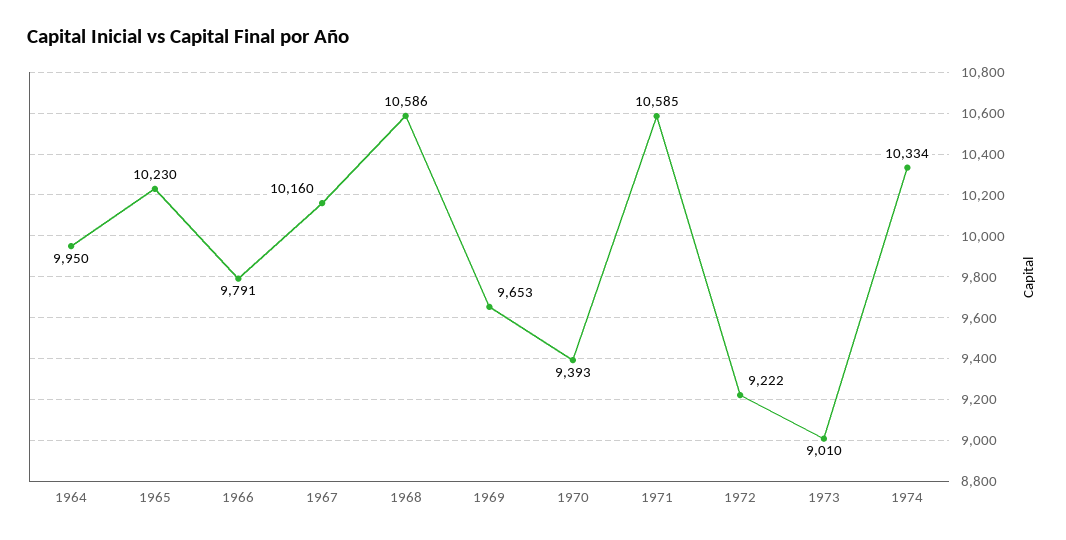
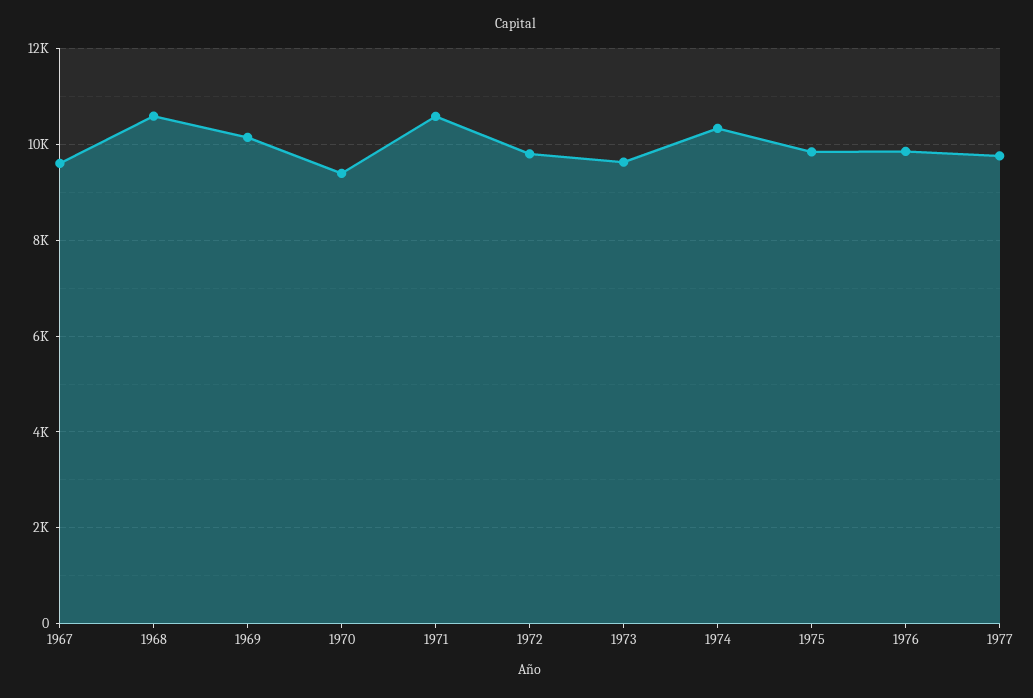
1964: 9950 -> none
1965: 10230 -> none
1966: 9791 -> none
1967: 10160 -> 9600
1969: 9653 -> 10200
1972: 9222 -> 9800
1973: 9010 -> 9600
1975: none -> 9800
1976: none -> 9800
1977: none -> 9800

